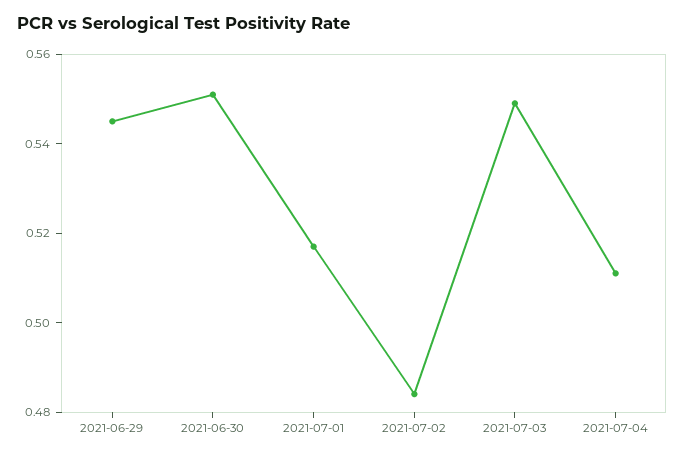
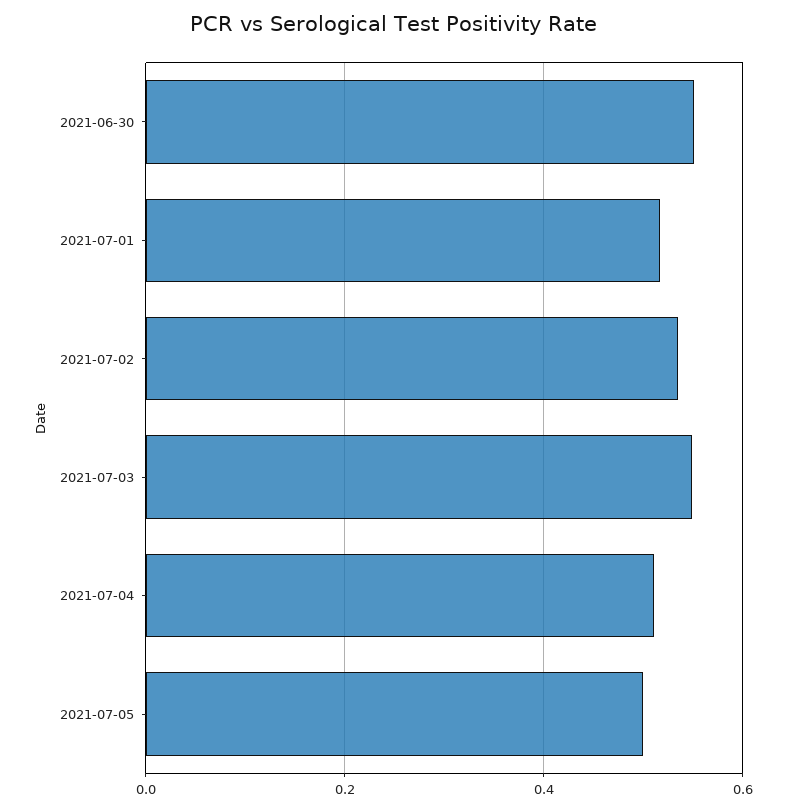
2021-06-29: 0.545 -> none
2021-07-02: 0.485 -> 0.54
2021-07-05: none -> 0.5

